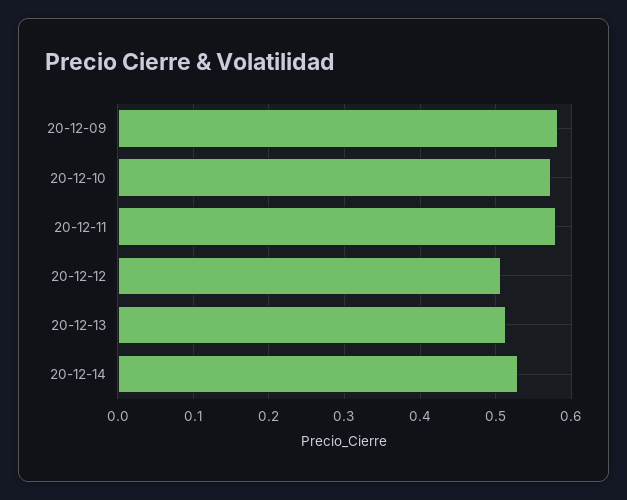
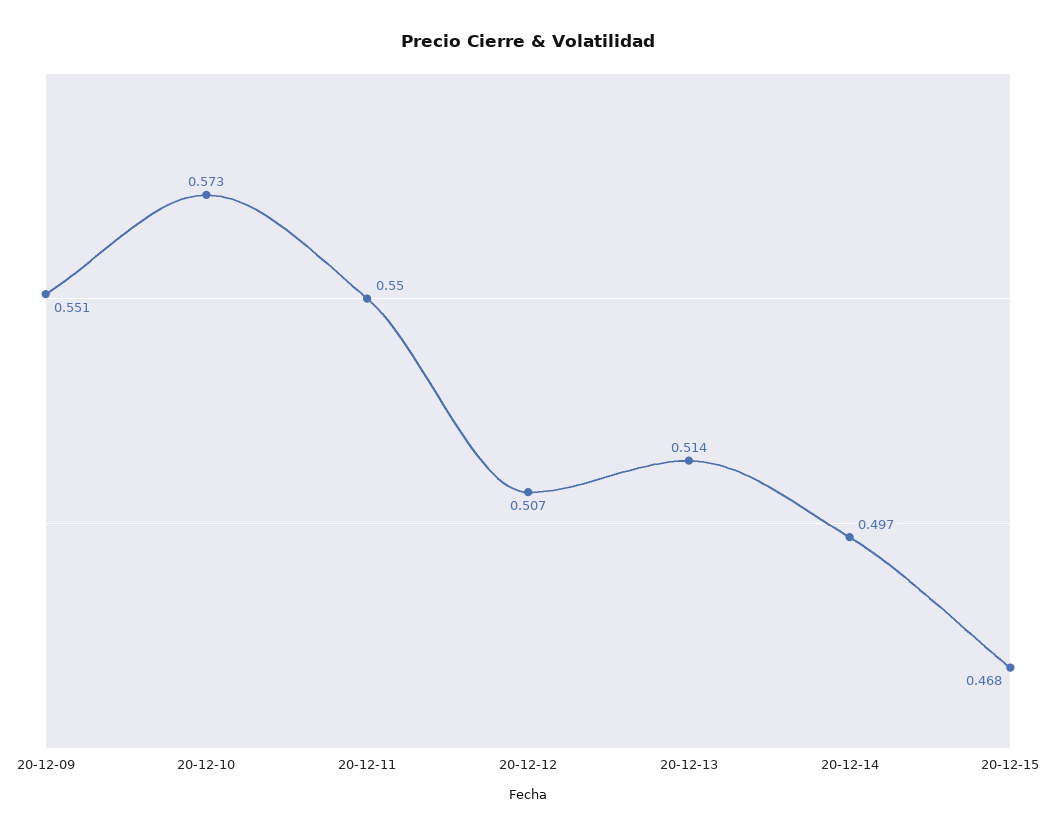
20-12-09: 0.58 -> 0.551
20-12-11: 0.58 -> 0.55
20-12-14: 0.53 -> 0.497
20-12-15: none -> 0.468

